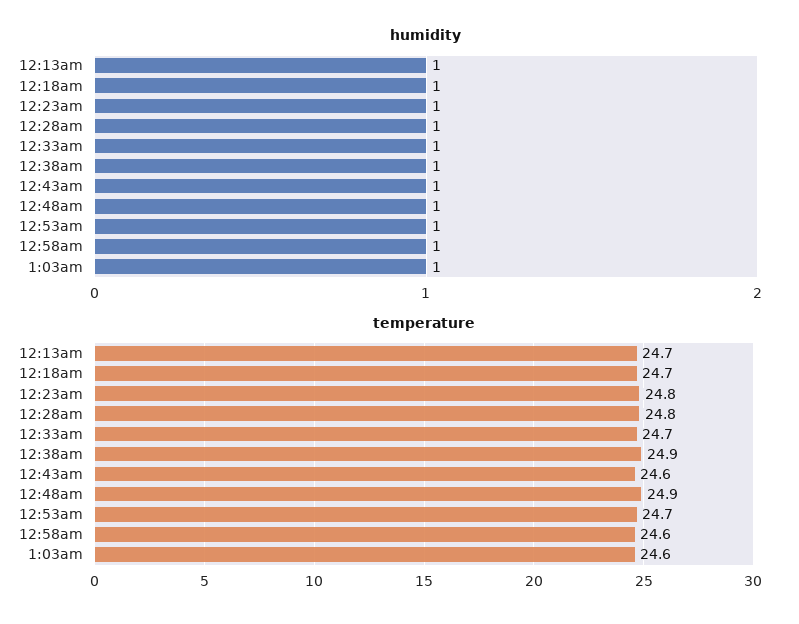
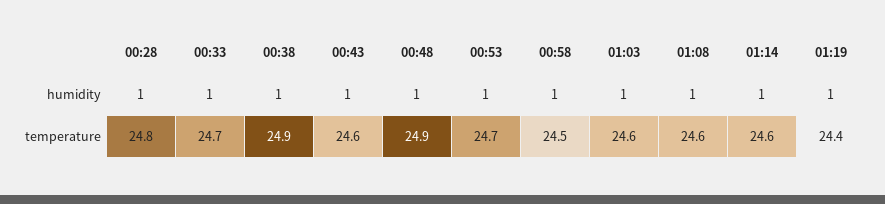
humidity, 12:13am: 1 -> none
humidity, 12:18am: 1 -> none
humidity, 12:23am: 1 -> none
temperature, 12:13am: 24.7 -> none
temperature, 12:18am: 24.7 -> none
temperature, 12:23am: 24.8 -> none
temperature, 12:58am: 24.6 -> 24.5
humidity, 01:08: none -> 1
humidity, 01:14: none -> 1
humidity, 01:19: none -> 1
temperature, 01:08: none -> 24.6
temperature, 01:14: none -> 24.6
temperature, 01:19: none -> 24.4

